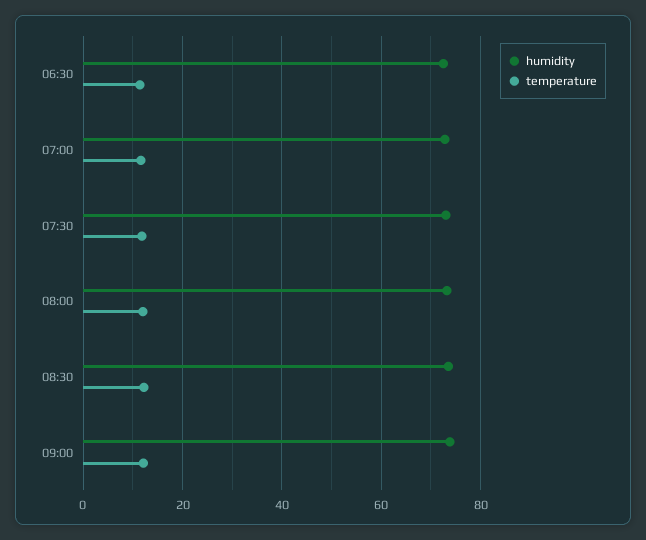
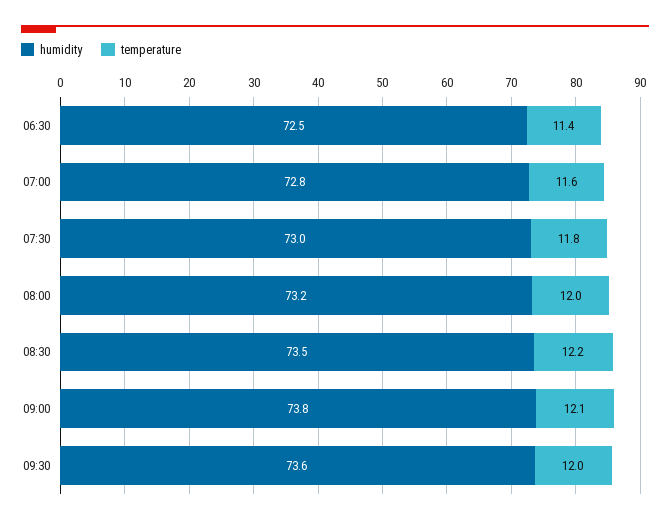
humidity, 09:30: none -> 73.6
temperature, 09:30: none -> 12

